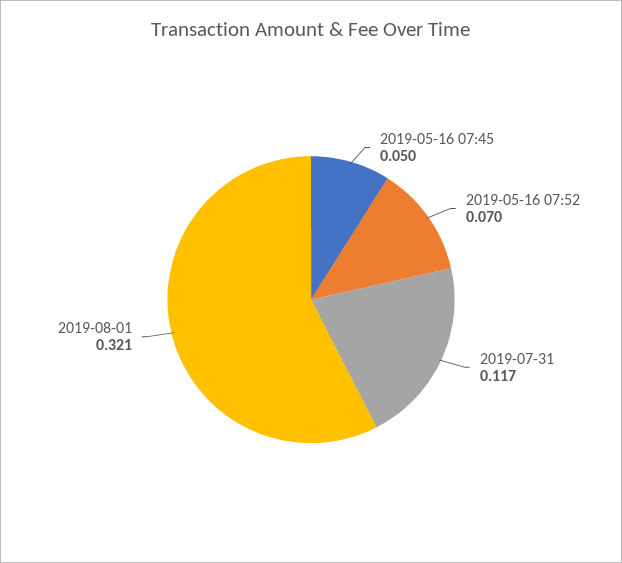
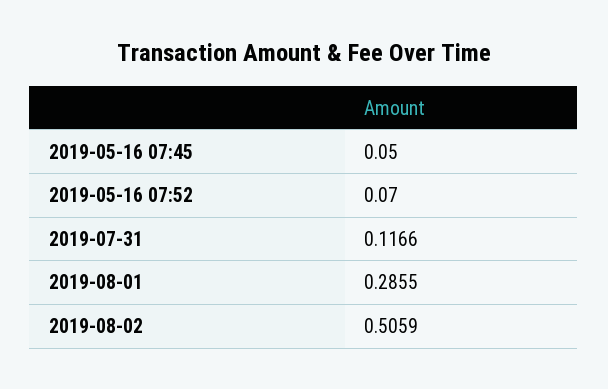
2019-08-01: 0.321 -> 0.2855
2019-08-02: none -> 0.5059

